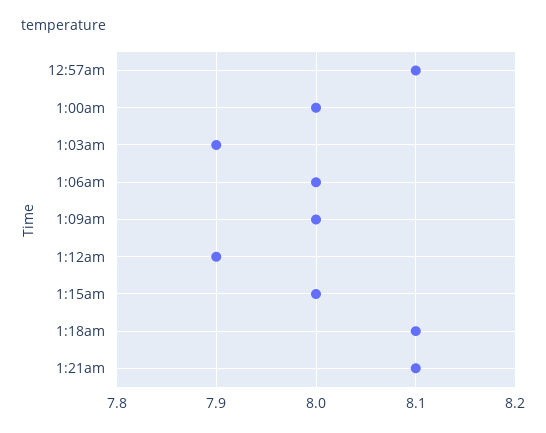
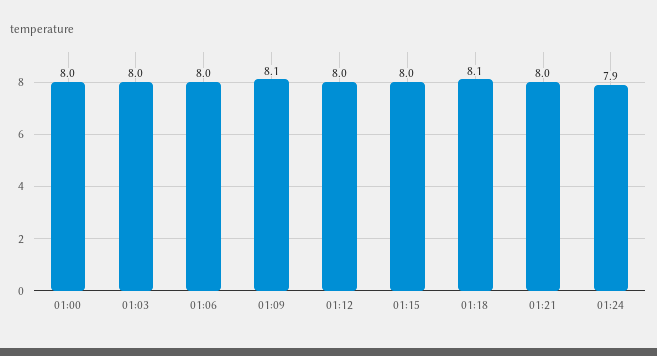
12:57am: 8.1 -> none
1:03am: 7.9 -> 8
1:09am: 8 -> 8.1
1:12am: 7.9 -> 8
1:21am: 8.1 -> 8
01:24: none -> 7.9

